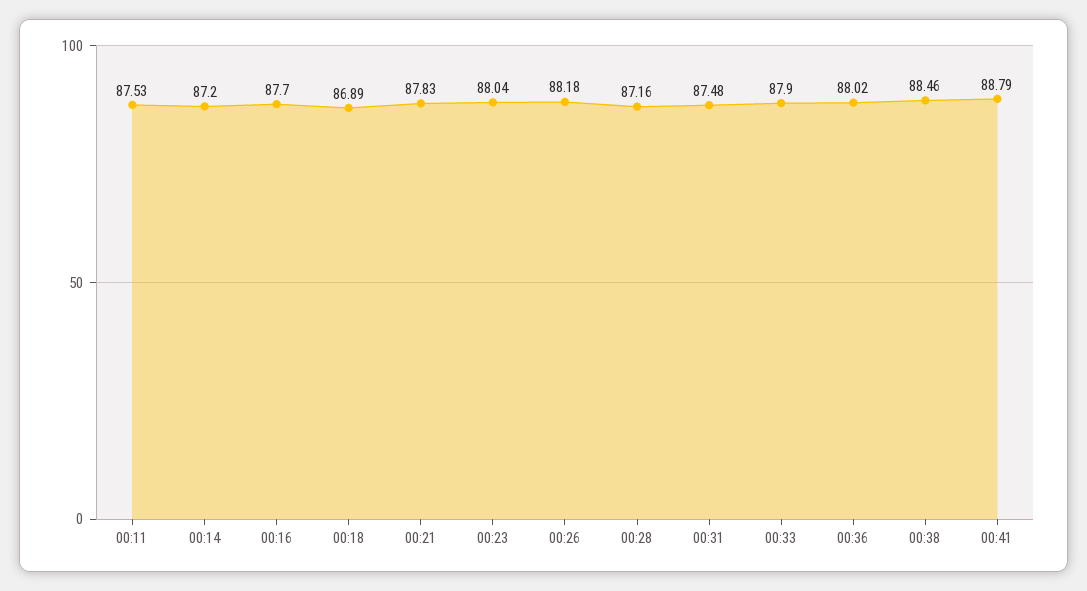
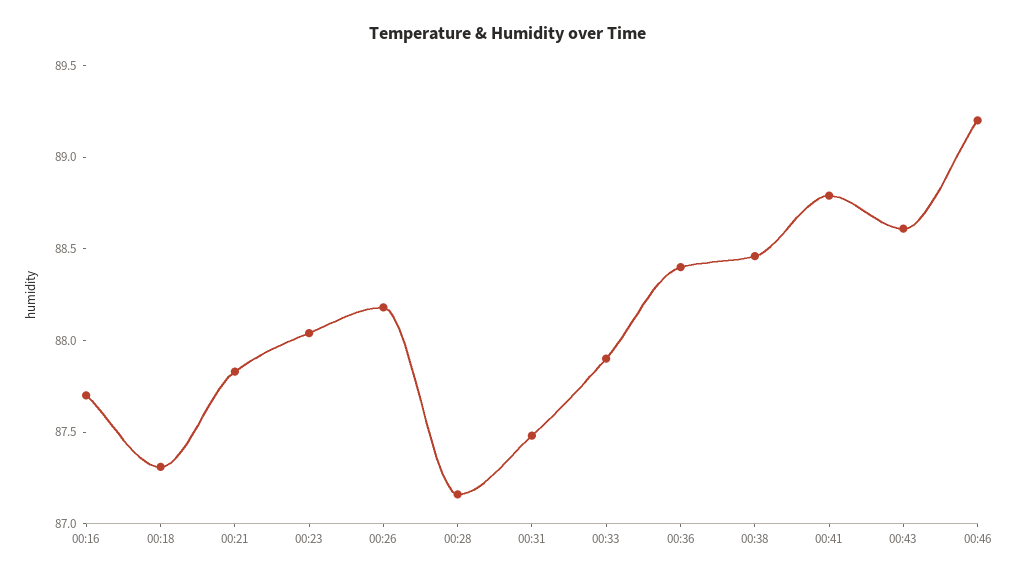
00:11: 87.53 -> none
00:14: 87.2 -> none
00:18: 86.89 -> 87.3
00:36: 88.02 -> 88.4
00:43: none -> 88.6
00:46: none -> 89.2

